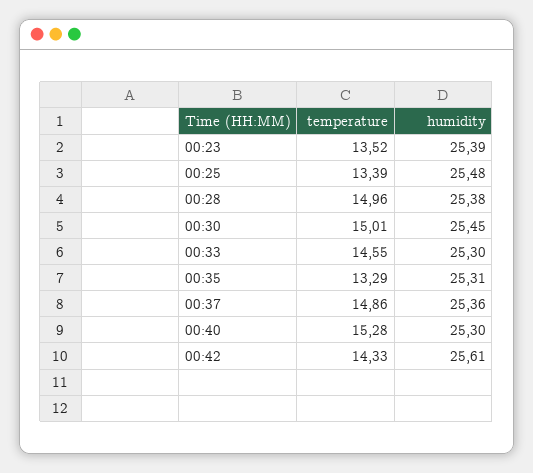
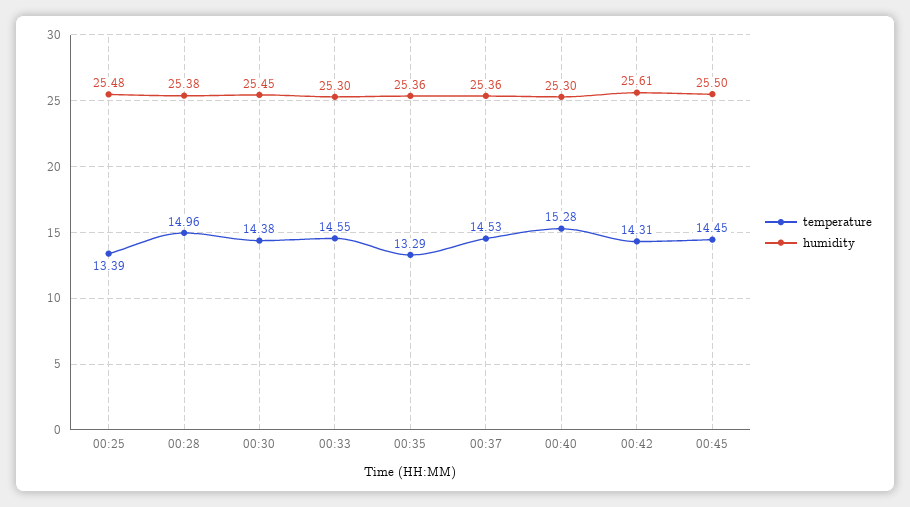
temperature, 00:23: 13.52 -> none
humidity, 00:23: 25.39 -> none
temperature, 00:30: 15.01 -> 14.38
humidity, 00:35: 25.31 -> 25.36
temperature, 00:37: 14.86 -> 14.53
temperature, 00:42: 14.33 -> 14.31
temperature, 00:45: none -> 14.45
humidity, 00:45: none -> 25.5

